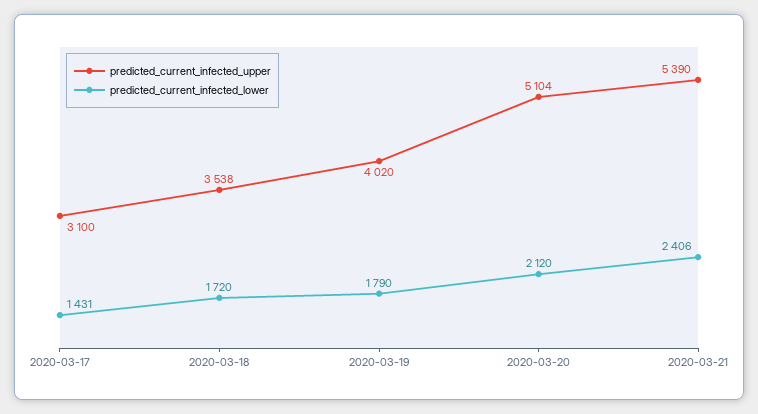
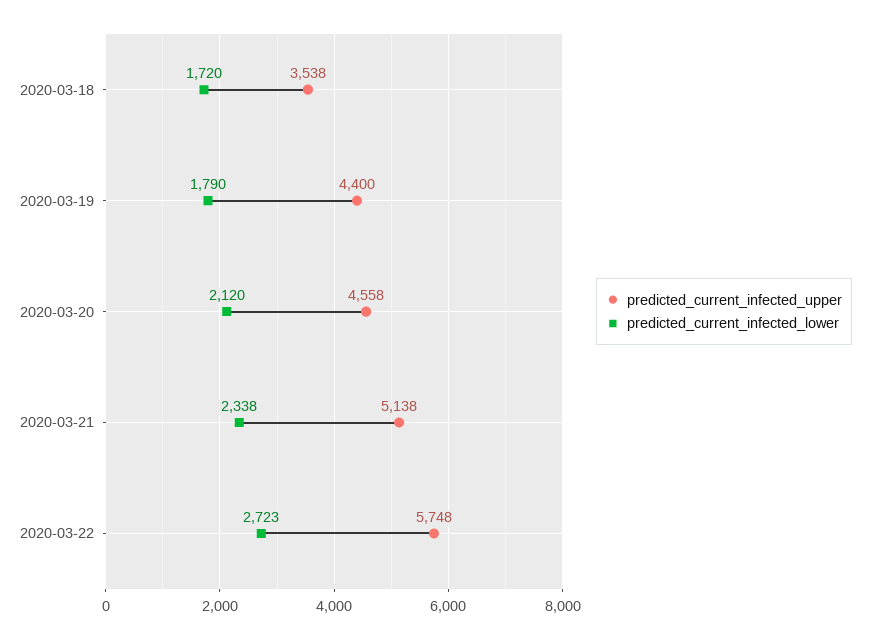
predicted_current_infected_upper, 2020-03-17: 3100 -> none
predicted_current_infected_lower, 2020-03-17: 1431 -> none
predicted_current_infected_upper, 2020-03-19: 4020 -> 4400
predicted_current_infected_upper, 2020-03-20: 5104 -> 4558
predicted_current_infected_upper, 2020-03-21: 5390 -> 5138
predicted_current_infected_lower, 2020-03-21: 2406 -> 2338
predicted_current_infected_upper, 2020-03-22: none -> 5748
predicted_current_infected_lower, 2020-03-22: none -> 2723

